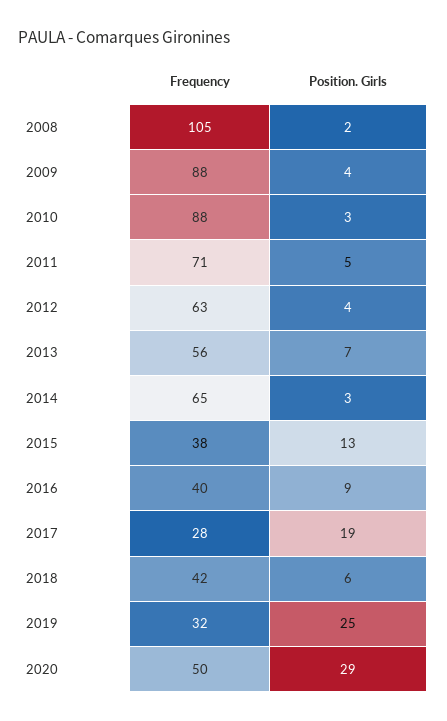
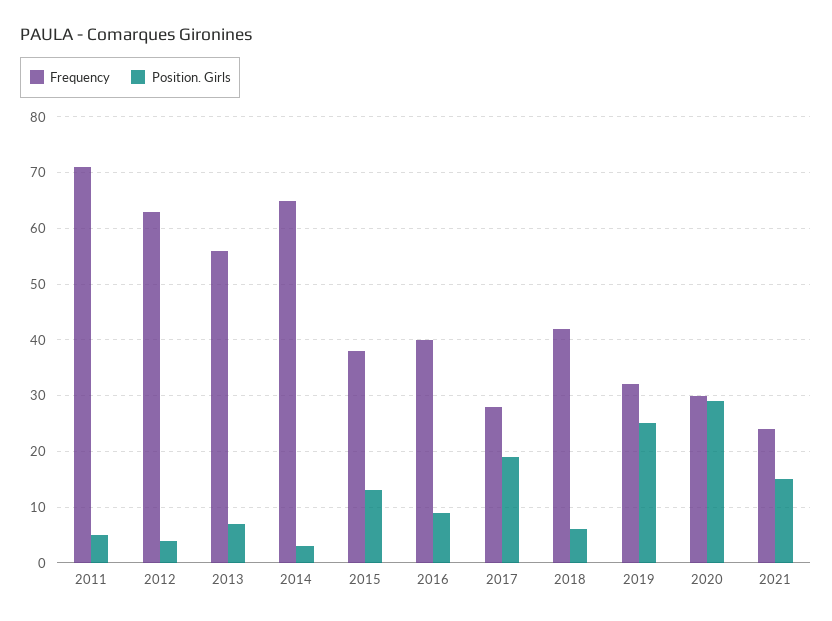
Frequency, 2008: 105 -> none
Position. Girls, 2008: 2 -> none
Frequency, 2009: 88 -> none
Position. Girls, 2009: 4 -> none
Frequency, 2010: 88 -> none
Position. Girls, 2010: 3 -> none
Frequency, 2020: 50 -> 30
Frequency, 2021: none -> 25
Position. Girls, 2021: none -> 15

